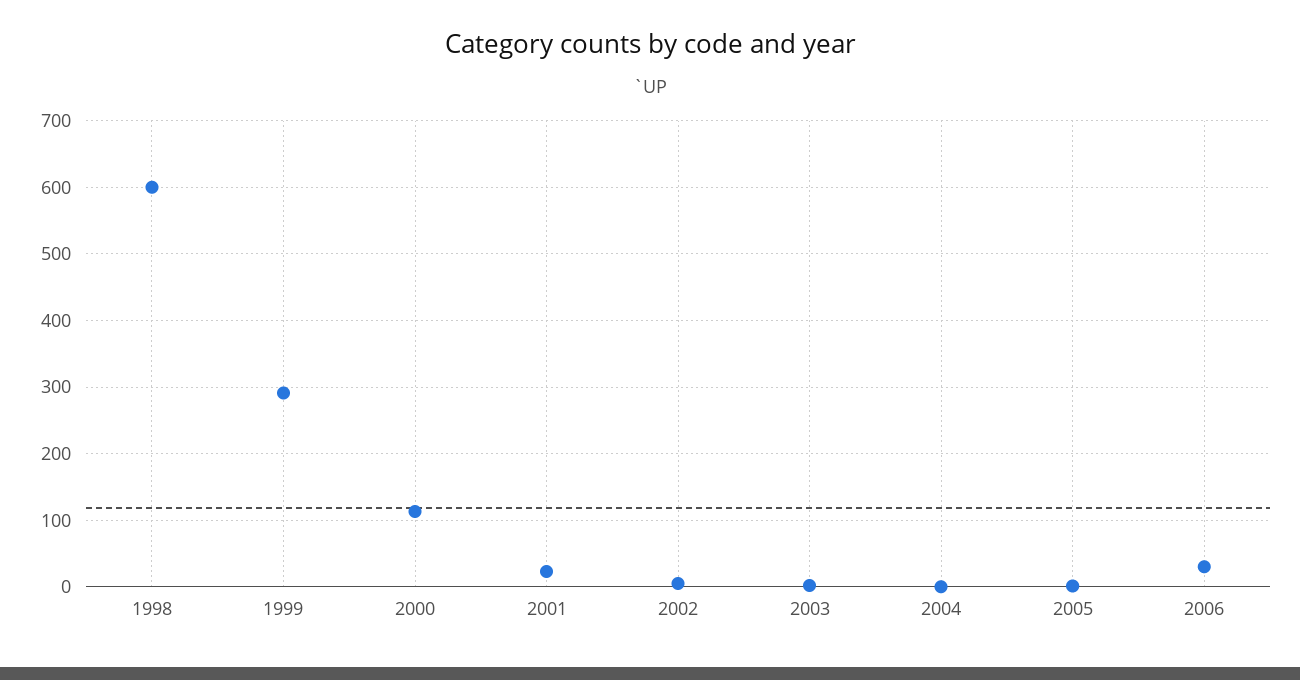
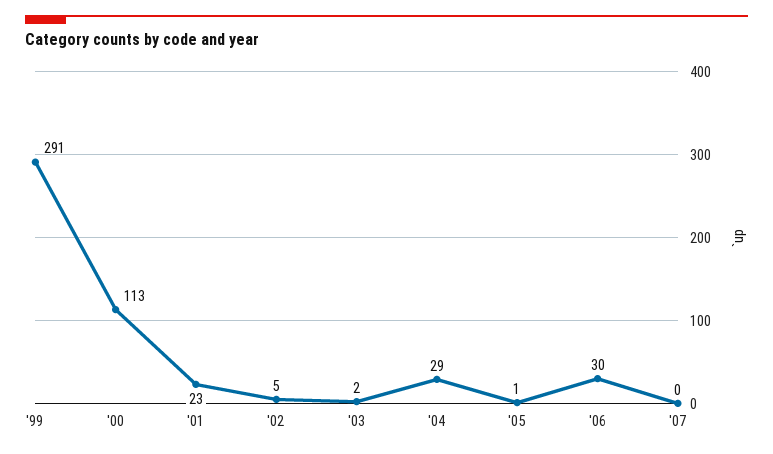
1998: 600 -> none
2004: 0 -> 29
'07: none -> 0

